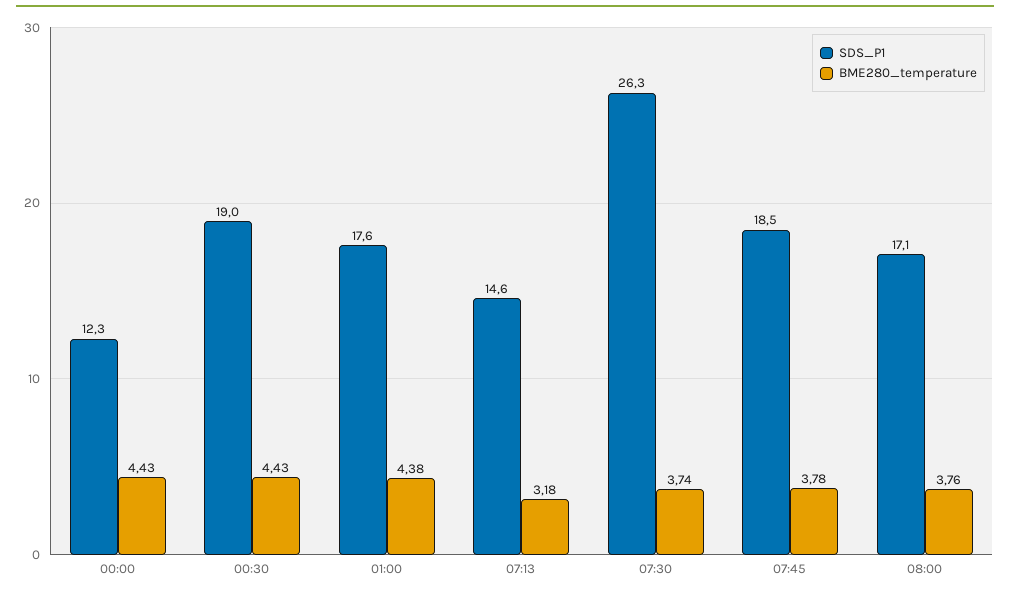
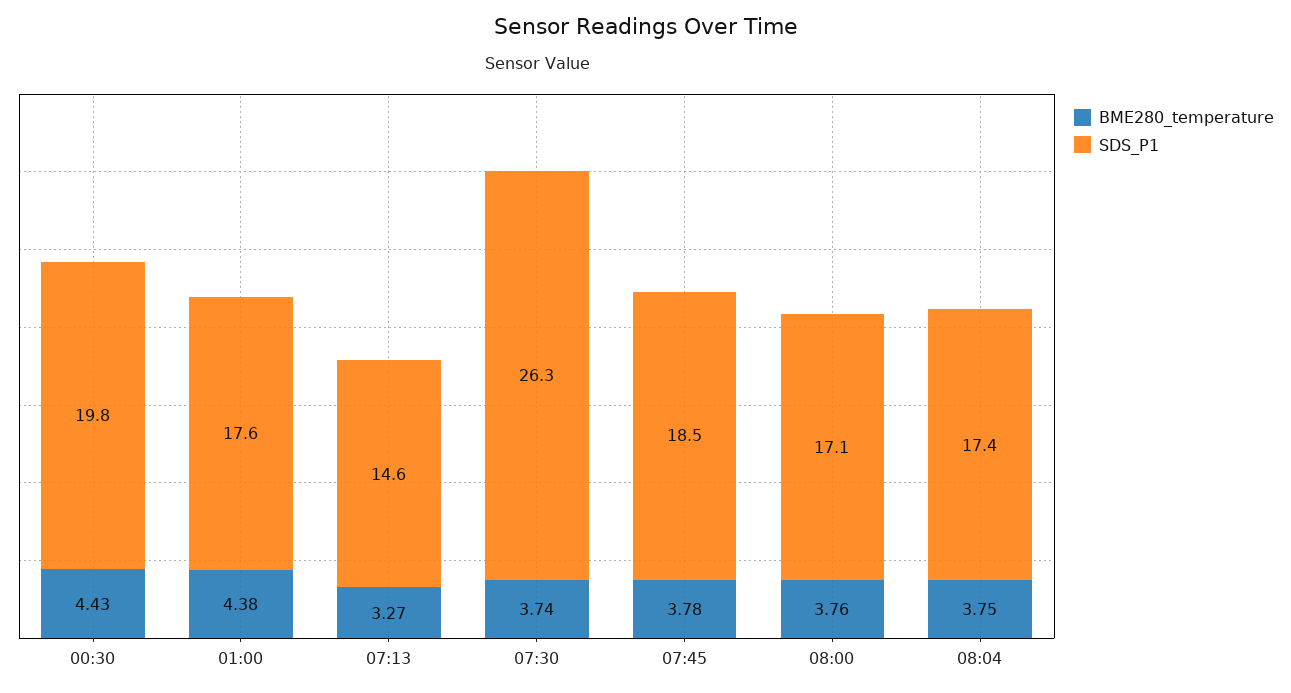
SDS_P1, 00:00: 12.3 -> none
BME280_temperature, 00:00: 4.43 -> none
SDS_P1, 00:30: 19 -> 19.8
BME280_temperature, 07:13: 3.18 -> 3.27
BME280_temperature, 08:04: none -> 3.75
SDS_P1, 08:04: none -> 17.4

